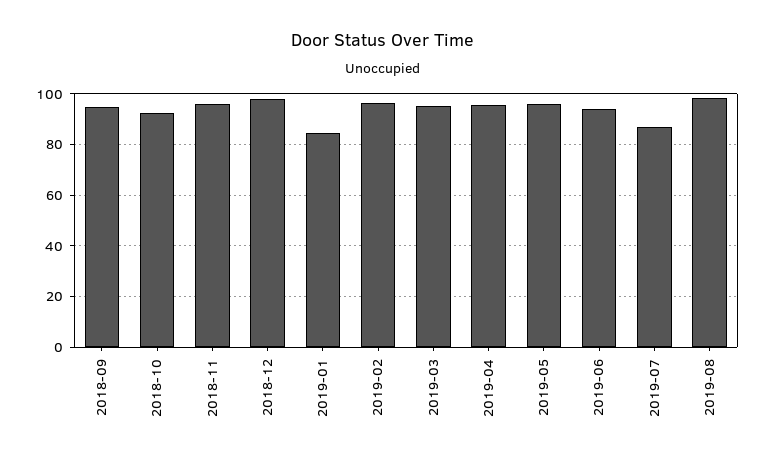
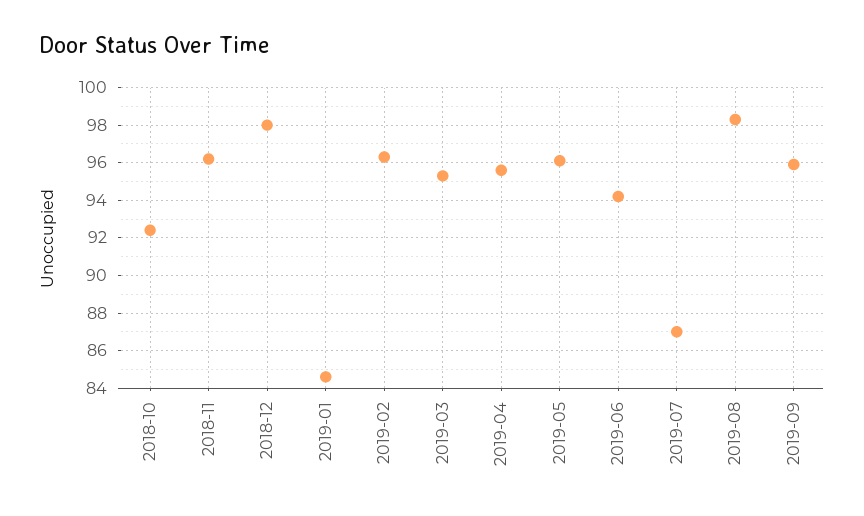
2018-09: 95 -> none
2019-09: none -> 96

